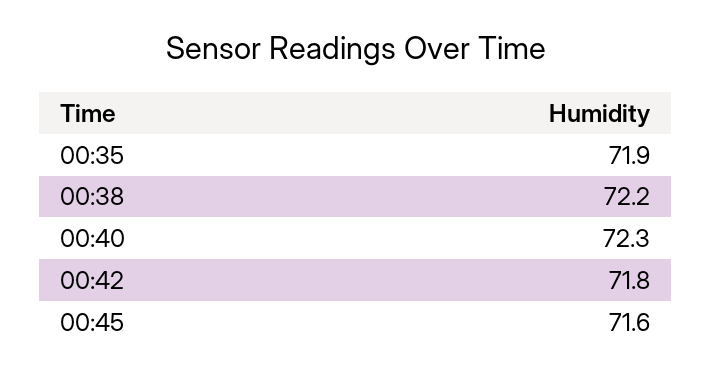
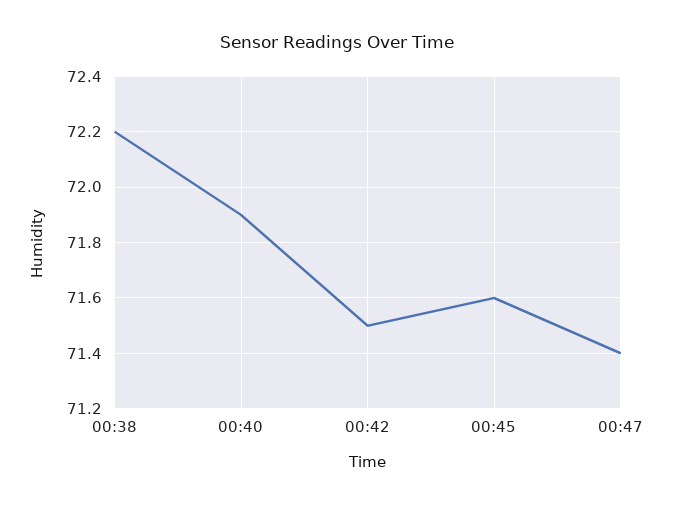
00:35: 71.9 -> none
00:40: 72.3 -> 71.9
00:42: 71.8 -> 71.5
00:47: none -> 71.4

